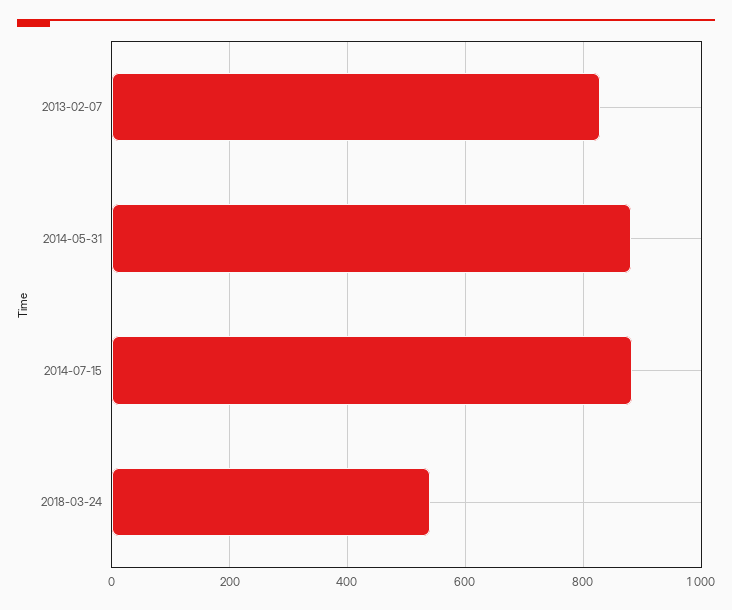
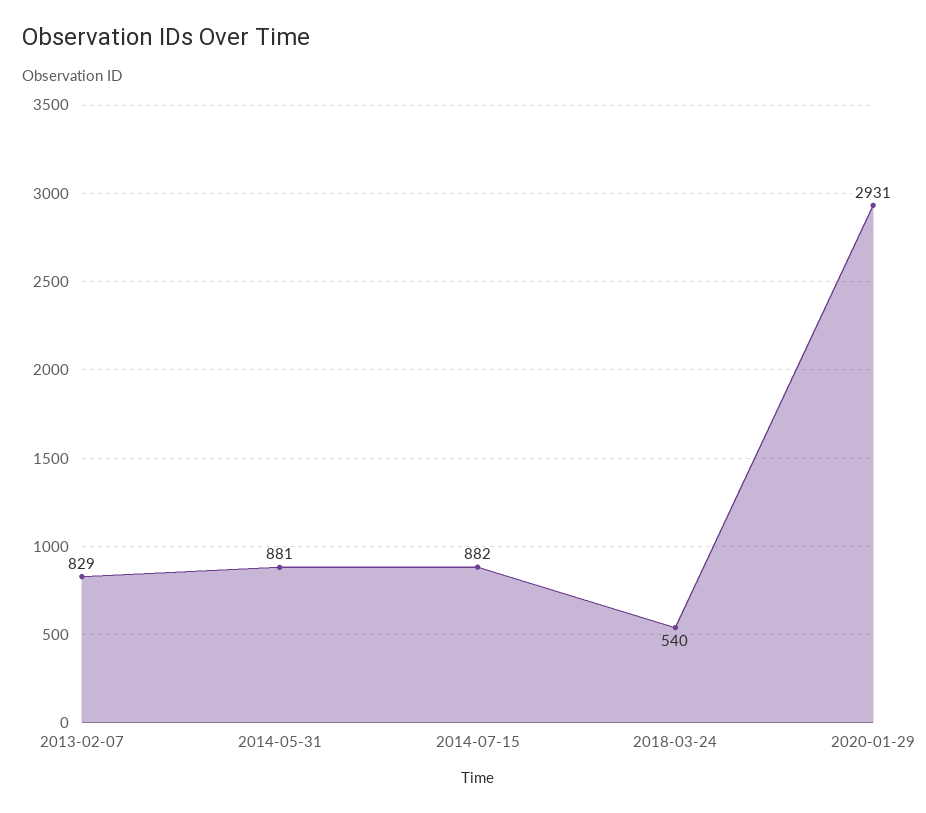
2020-01-29: none -> 2931

